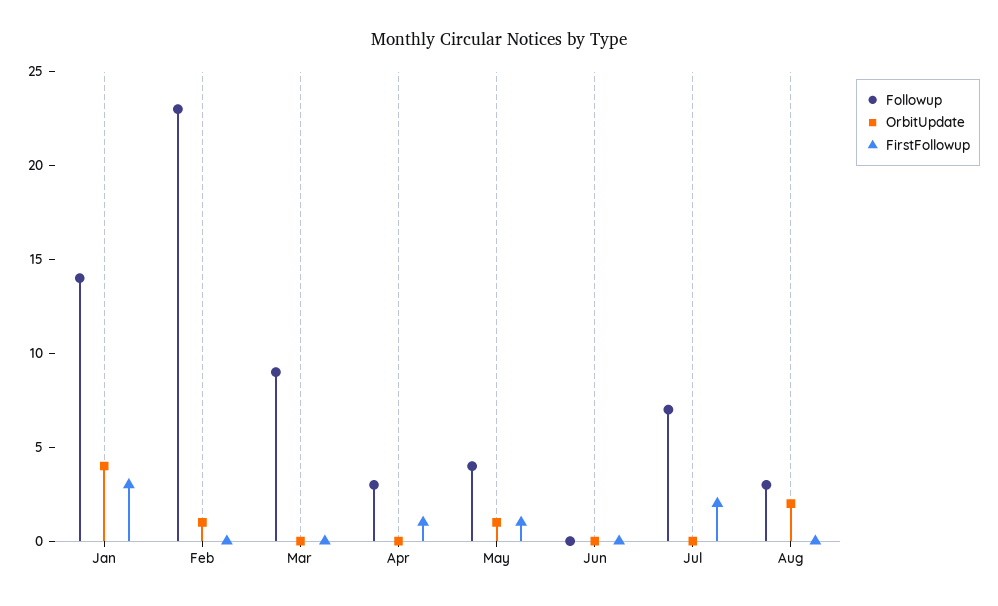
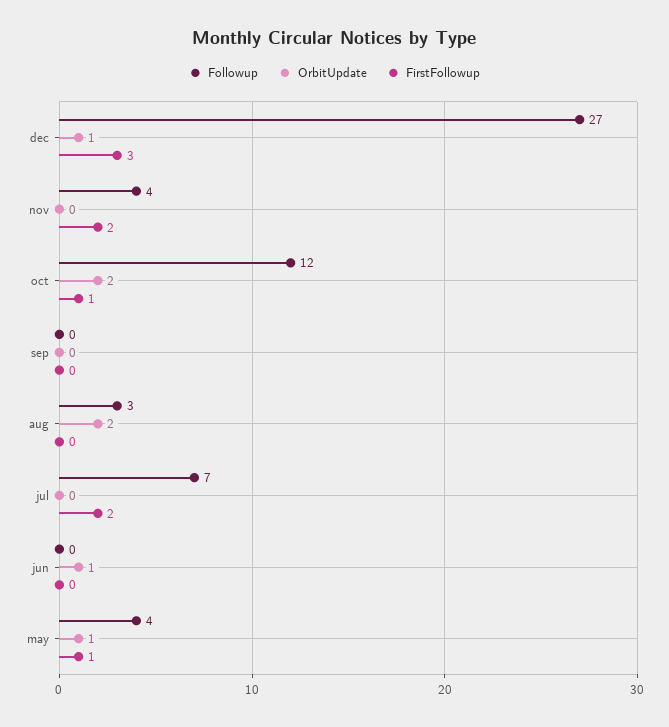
Followup, Jan: 14 -> none
OrbitUpdate, Jan: 4 -> none
FirstFollowup, Jan: 3 -> none
Followup, Feb: 23 -> none
OrbitUpdate, Feb: 1 -> none
FirstFollowup, Feb: 0 -> none
Followup, Mar: 9 -> none
OrbitUpdate, Mar: 0 -> none
FirstFollowup, Mar: 0 -> none
Followup, Apr: 3 -> none
OrbitUpdate, Apr: 0 -> none
FirstFollowup, Apr: 1 -> none
OrbitUpdate, Jun: 0 -> 1
Followup, dec: none -> 27
OrbitUpdate, dec: none -> 1
FirstFollowup, dec: none -> 3
Followup, nov: none -> 4
OrbitUpdate, nov: none -> 0
FirstFollowup, nov: none -> 2
Followup, oct: none -> 12
OrbitUpdate, oct: none -> 2
FirstFollowup, oct: none -> 1
Followup, sep: none -> 0
OrbitUpdate, sep: none -> 0
FirstFollowup, sep: none -> 0

